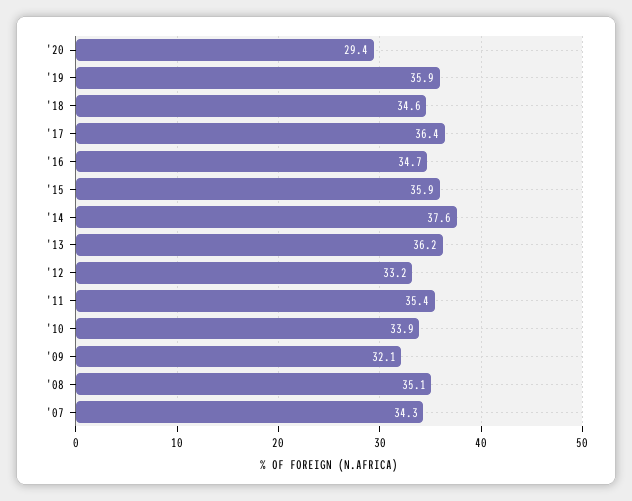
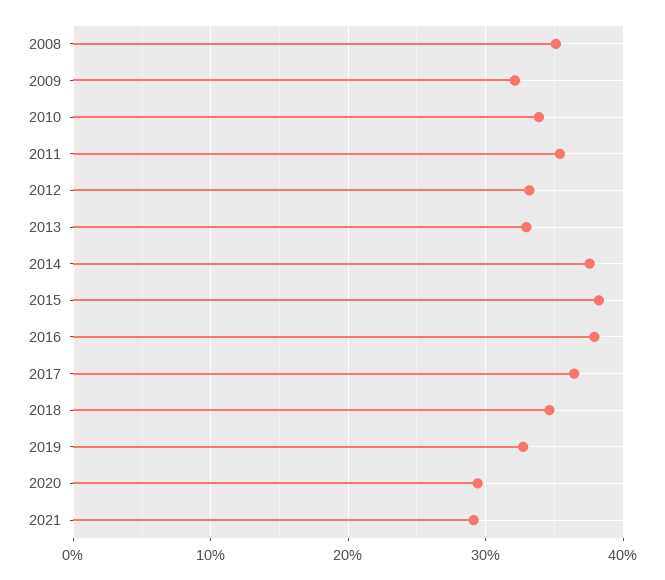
'19: 35.9 -> 33
'16: 34.7 -> 38
'15: 35.9 -> 38
'13: 36.2 -> 33
'07: 34.3 -> none
2021: none -> 29

